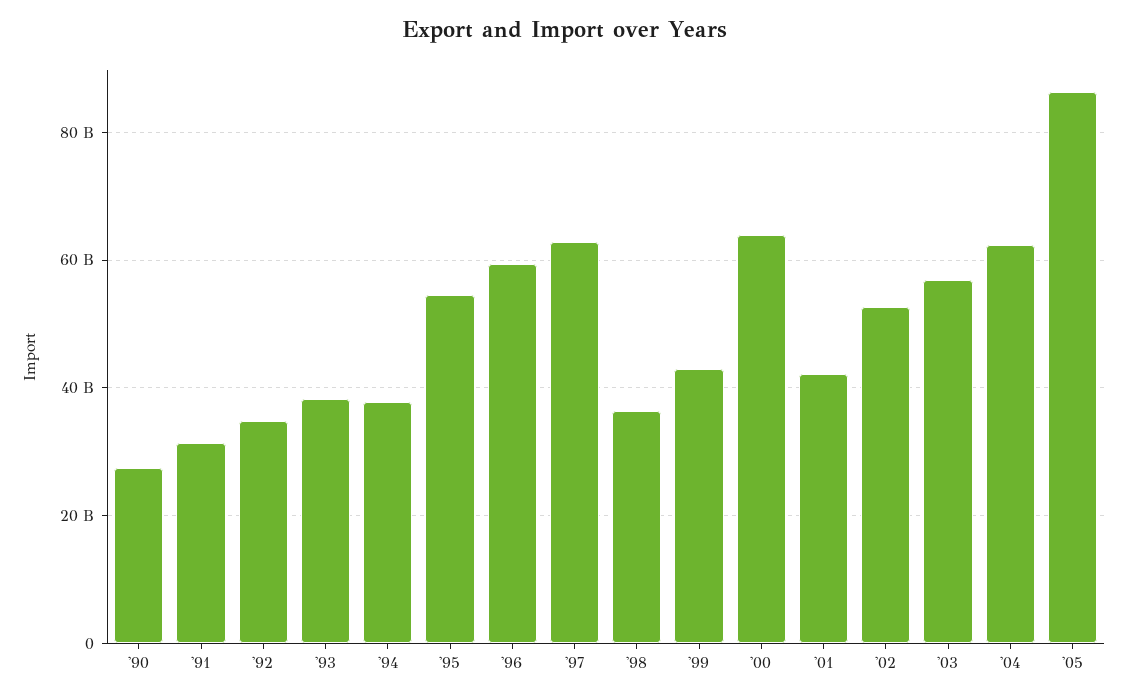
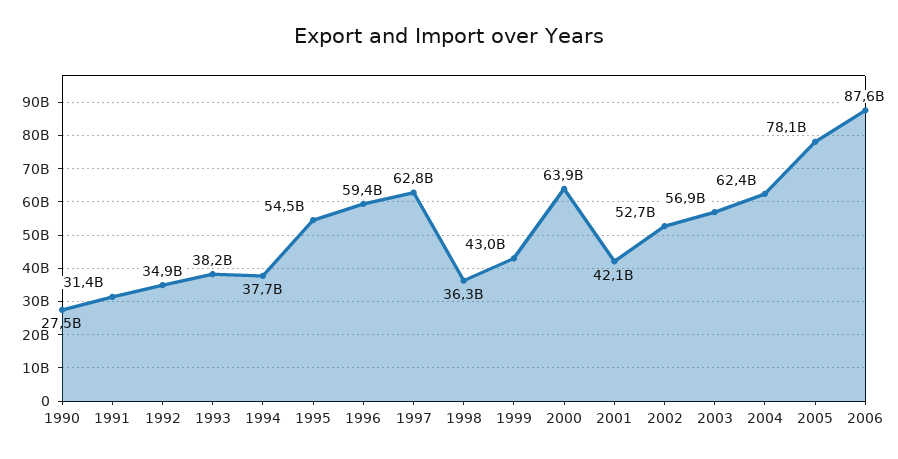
'05: 86000000000 -> 78100000000
2006: none -> 87600000000

